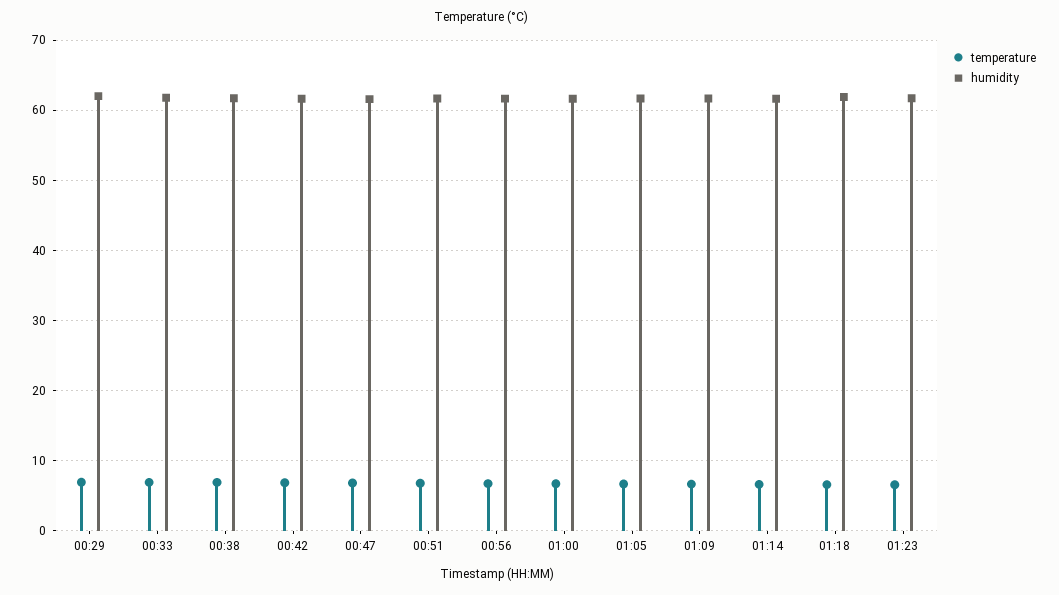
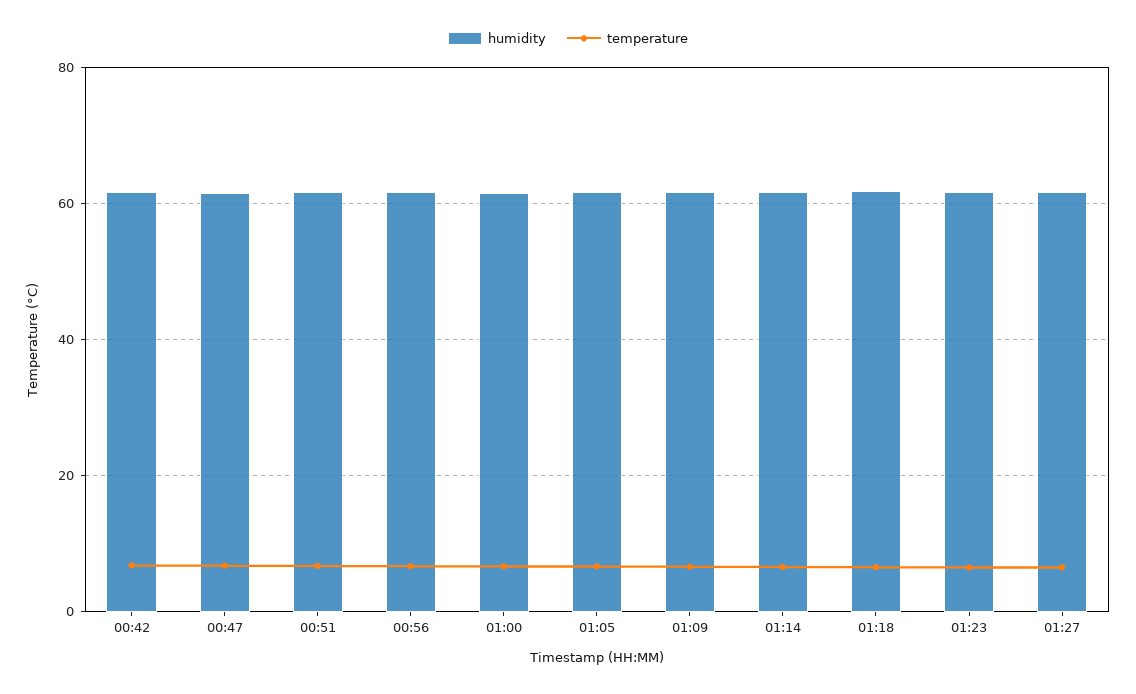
temperature, 00:29: 7 -> none
humidity, 00:29: 62 -> none
temperature, 00:33: 7 -> none
humidity, 00:33: 62 -> none
temperature, 00:38: 7 -> none
humidity, 00:38: 62 -> none
humidity, 01:27: none -> 62
temperature, 01:27: none -> 6

